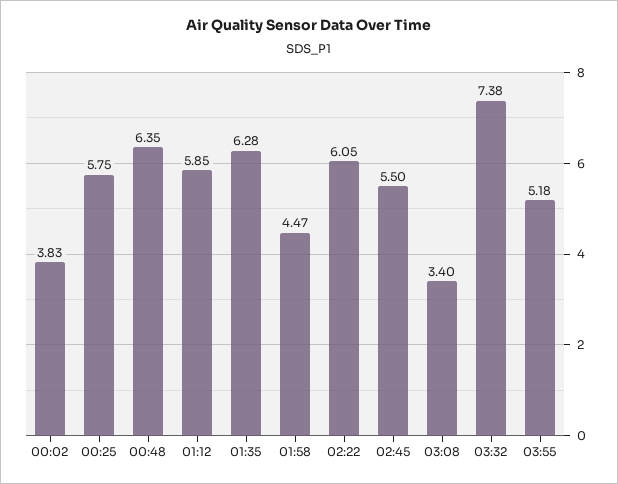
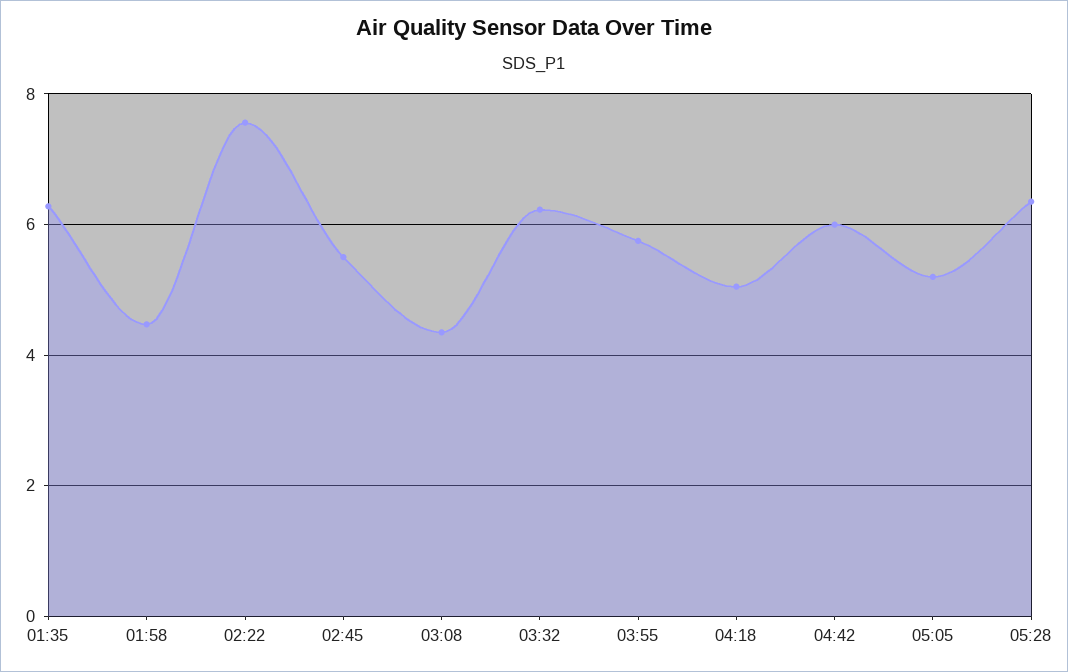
00:02: 3.83 -> none
00:25: 5.75 -> none
00:48: 6.35 -> none
01:12: 5.85 -> none
02:22: 6.05 -> 7.6
03:08: 3.4 -> 4.4
03:32: 7.38 -> 6.2
03:55: 5.18 -> 5.8
04:18: none -> 5
04:42: none -> 6
05:05: none -> 5.2
05:28: none -> 6.4

